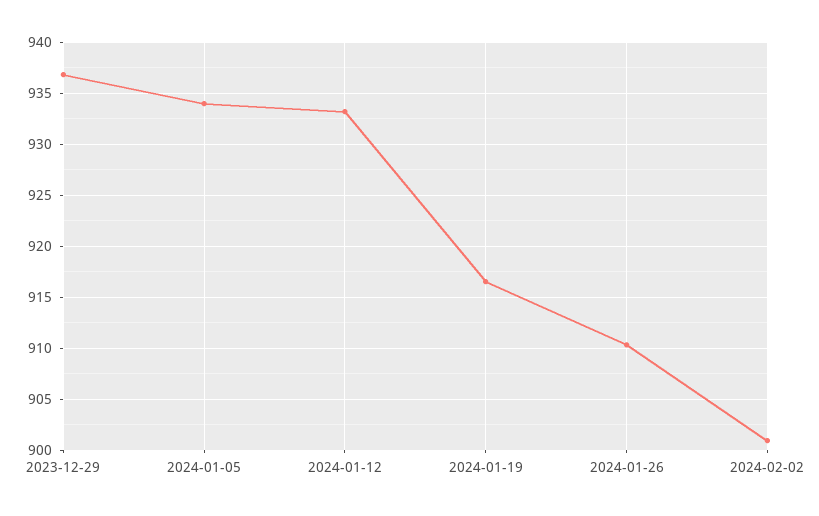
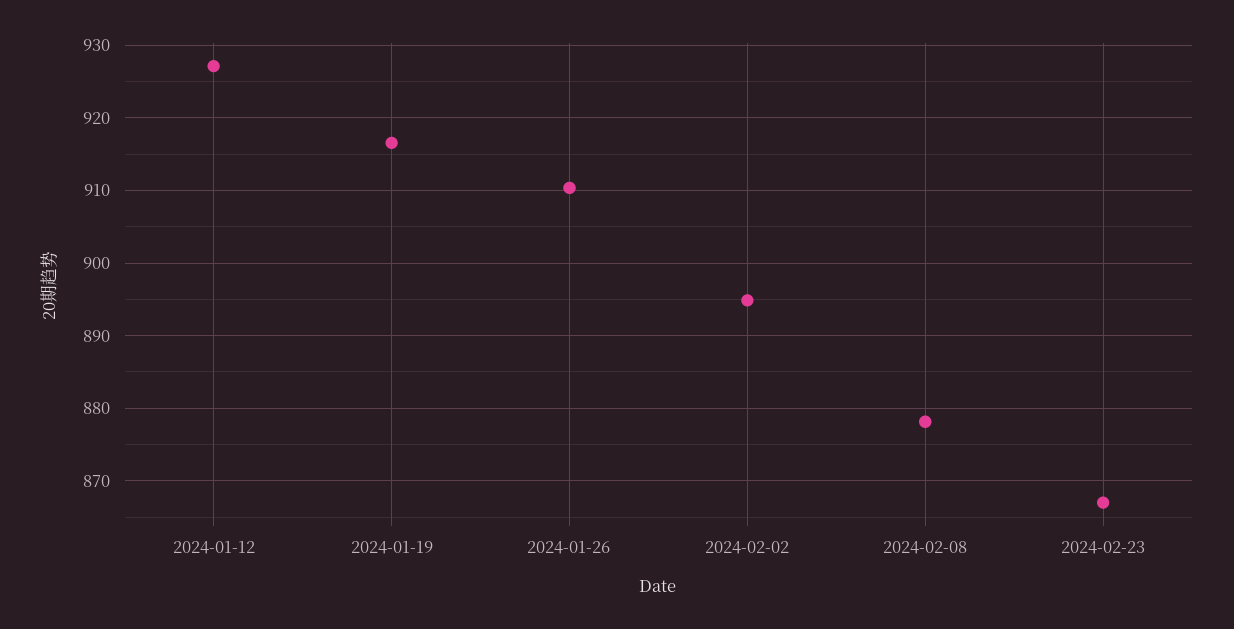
2023-12-29: 937 -> none
2024-01-05: 934 -> none
2024-01-12: 933 -> 927
2024-02-02: 901 -> 895
2024-02-08: none -> 878
2024-02-23: none -> 867

